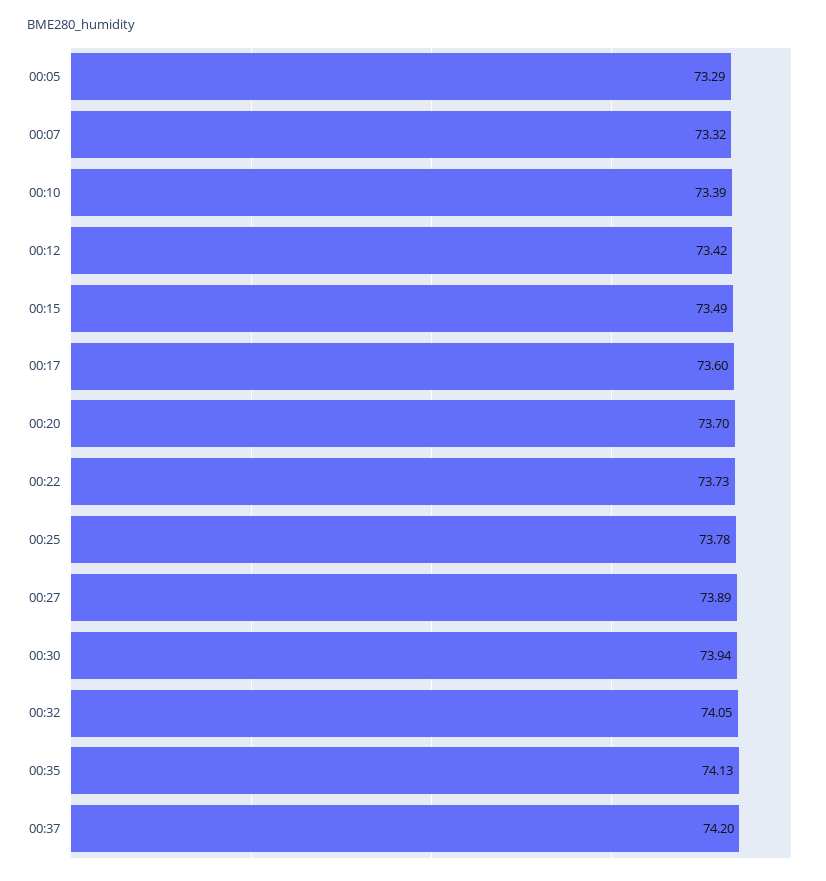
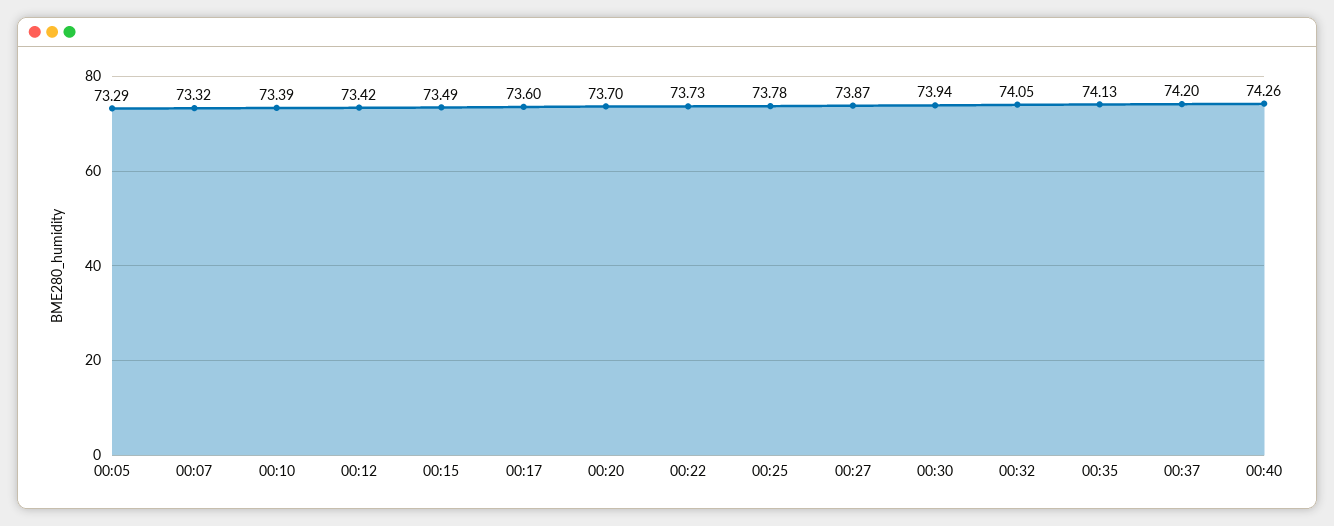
00:27: 73.89 -> 73.87
00:40: none -> 74.26

